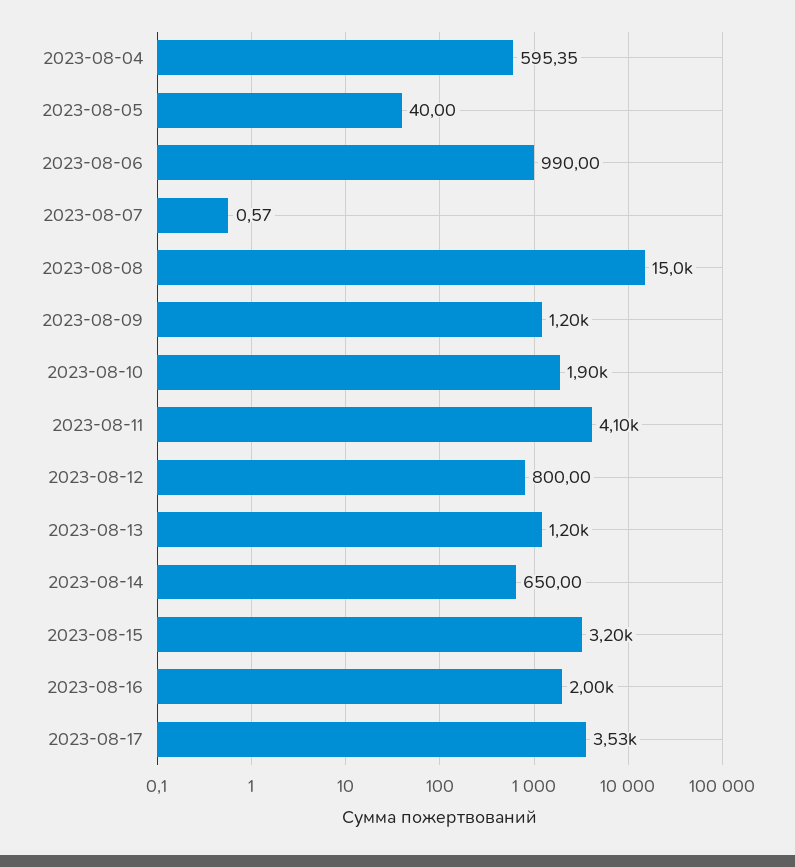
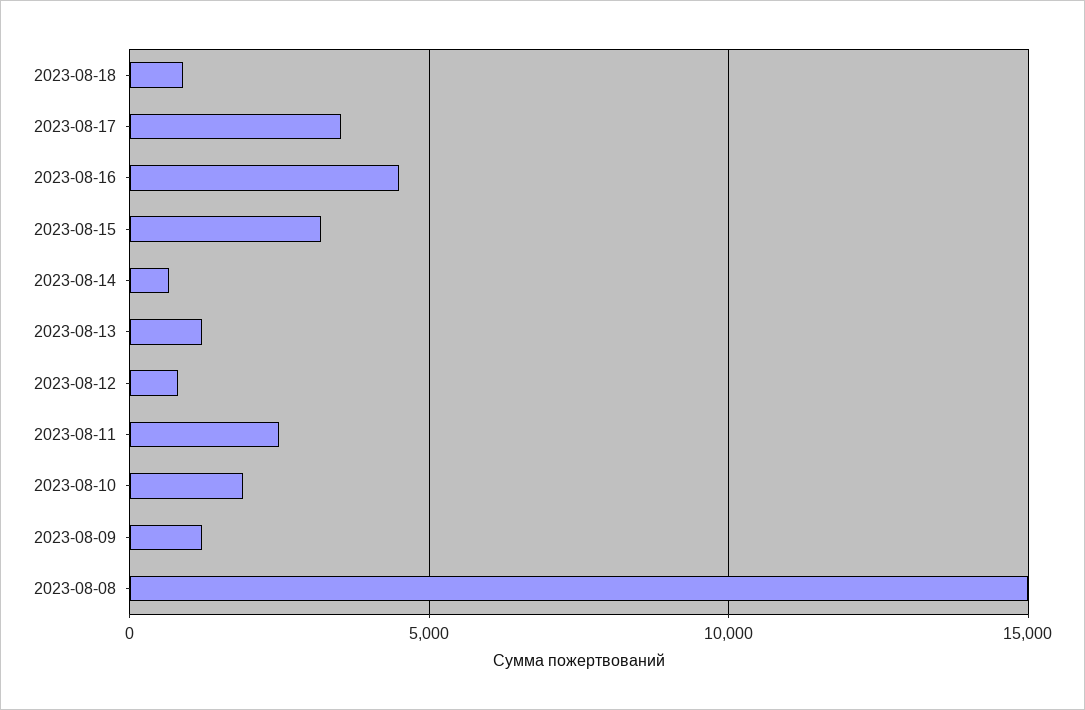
2023-08-04: 595.35 -> none
2023-08-05: 40 -> none
2023-08-06: 990 -> none
2023-08-07: 0.57 -> none
2023-08-11: 4100 -> 2500
2023-08-16: 2000 -> 4500
2023-08-18: none -> 1000

